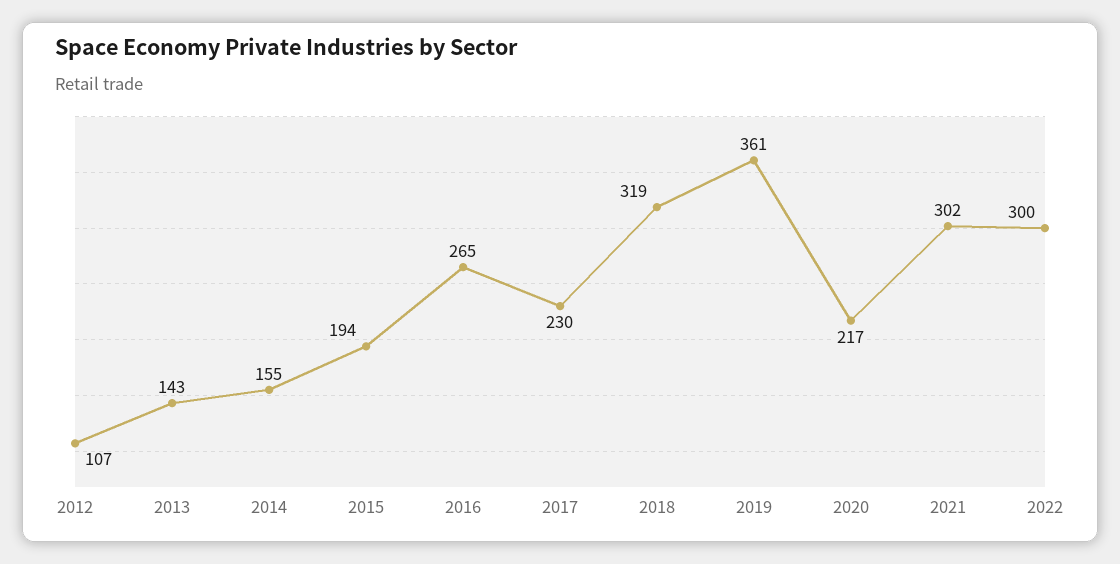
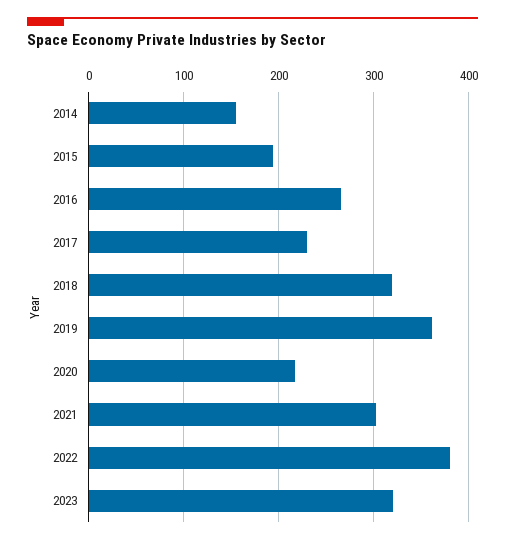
2012: 107 -> none
2013: 143 -> none
2022: 300 -> 380
2023: none -> 320

